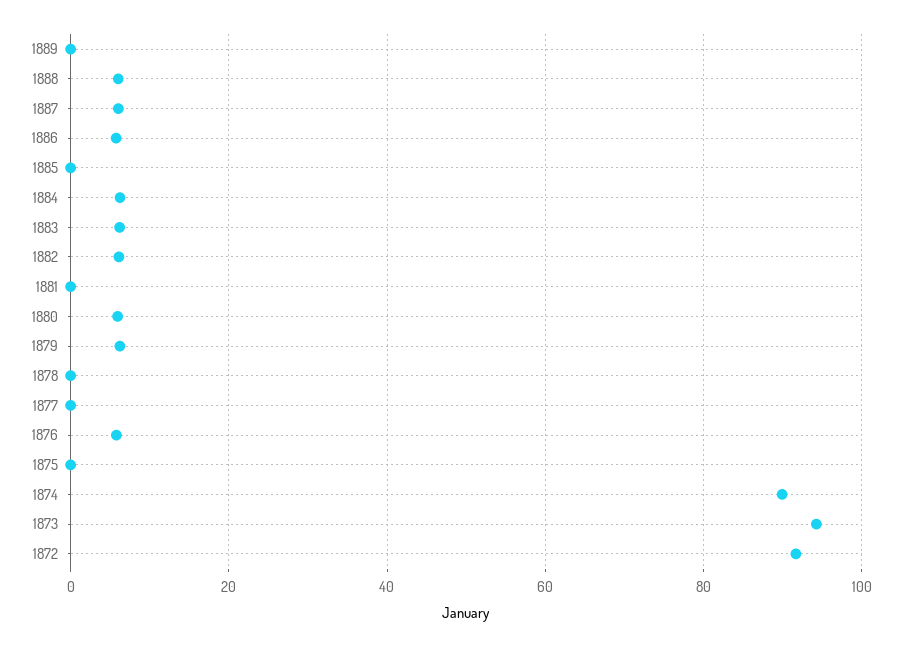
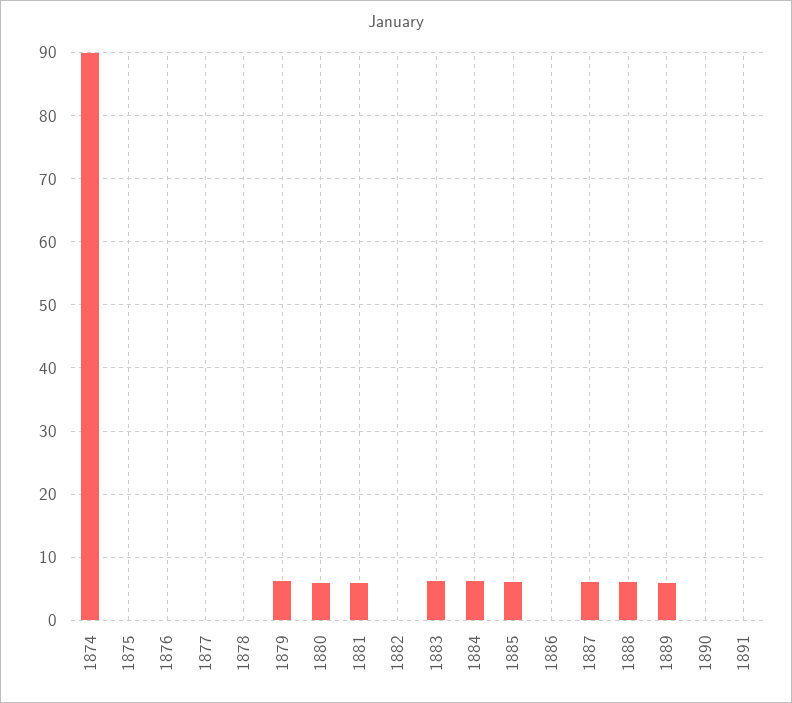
1889: 0 -> 6
1886: 6 -> 0
1885: 0 -> 6
1882: 6 -> 0
1881: 0 -> 6
1876: 6 -> 0
1873: 94 -> none
1872: 92 -> none
1890: none -> 0
1891: none -> 0

